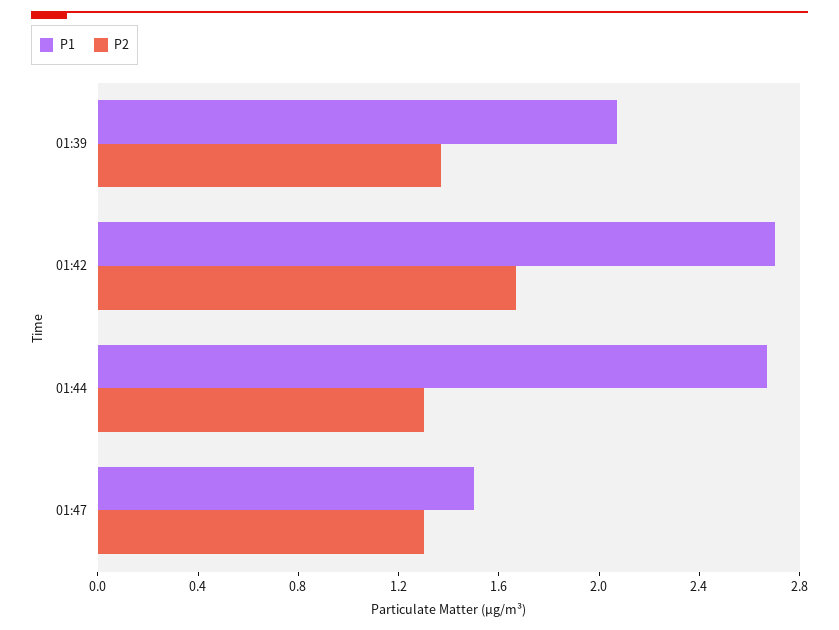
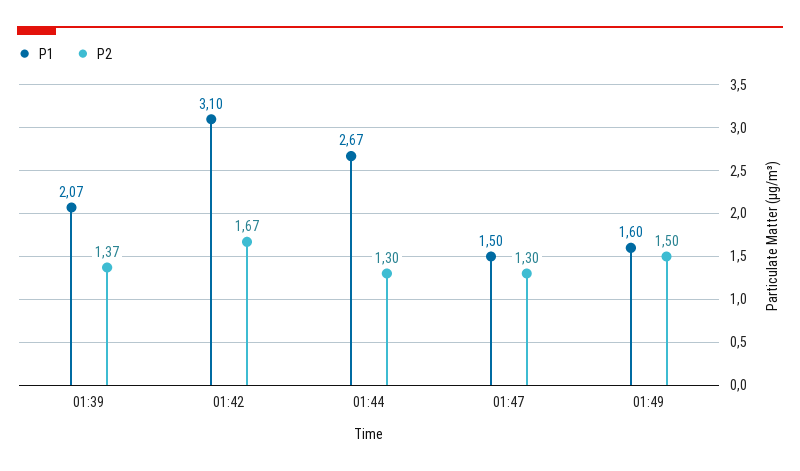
P1, 01:42: 2.7 -> 3.1
P1, 01:49: none -> 1.6
P2, 01:49: none -> 1.5

